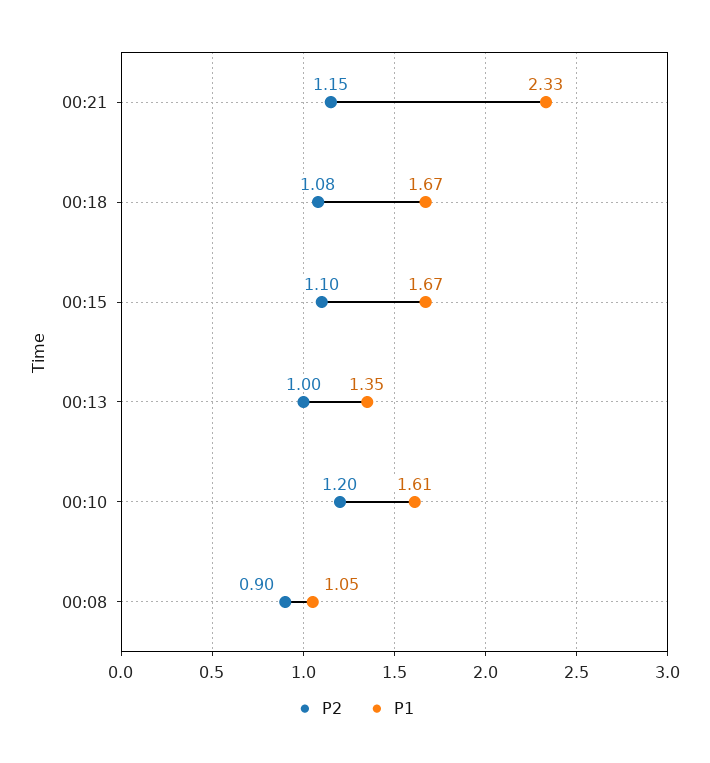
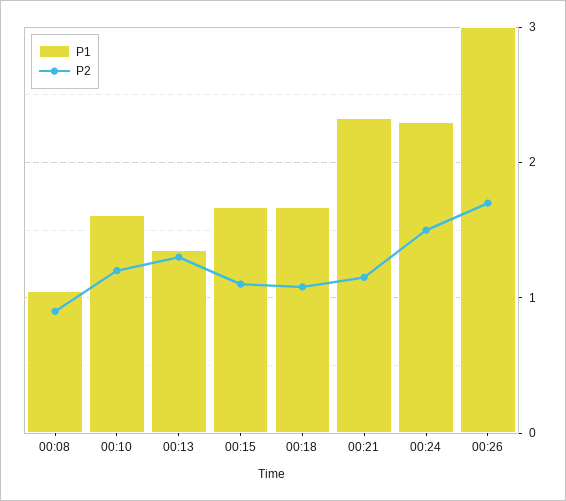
P2, 00:13: 1 -> 1.3
P1, 00:24: none -> 2.3
P2, 00:24: none -> 1.5
P1, 00:26: none -> 3
P2, 00:26: none -> 1.7

